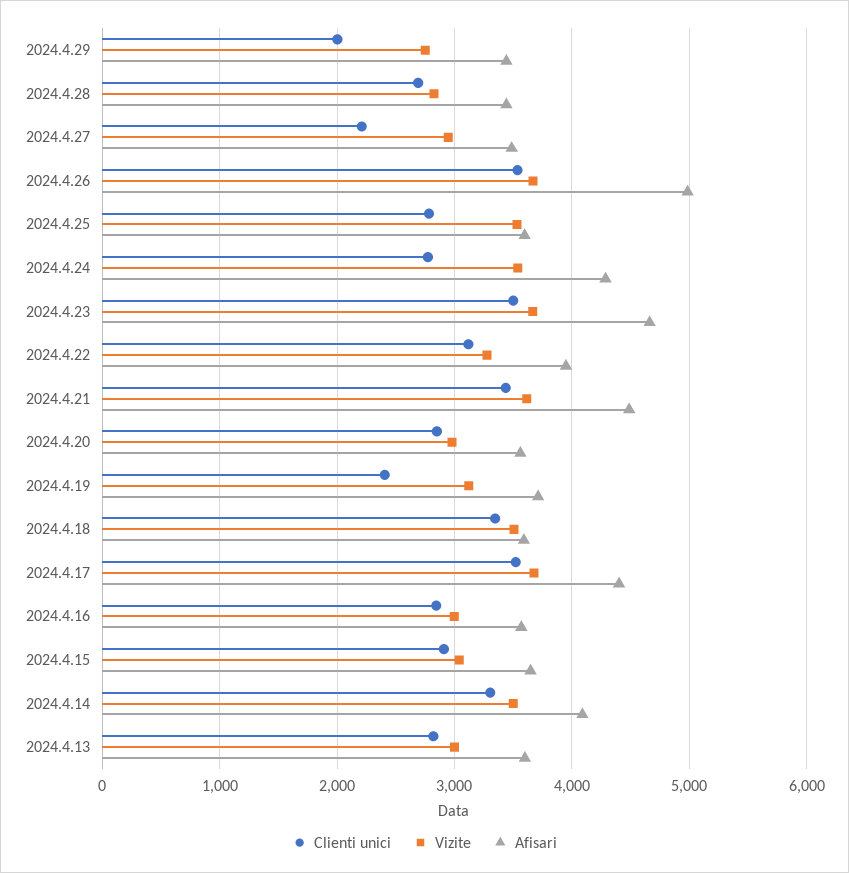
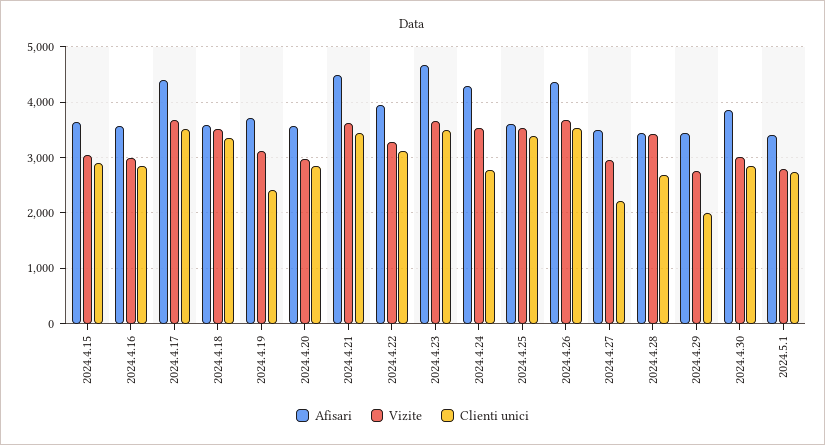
Vizite, 2024.4.28: 2800 -> 3400
Afisari, 2024.4.26: 5000 -> 4400
Clienti unici, 2024.4.25: 2800 -> 3400
Clienti unici, 2024.4.14: 3300 -> none
Vizite, 2024.4.14: 3500 -> none
Afisari, 2024.4.14: 4100 -> none
Clienti unici, 2024.4.13: 2800 -> none
Vizite, 2024.4.13: 3000 -> none
Afisari, 2024.4.13: 3600 -> none
Afisari, 2024.4.30: none -> 3800
Vizite, 2024.4.30: none -> 3000
Clienti unici, 2024.4.30: none -> 2800
Afisari, 2024.5.1: none -> 3400
Vizite, 2024.5.1: none -> 2800
Clienti unici, 2024.5.1: none -> 2800

